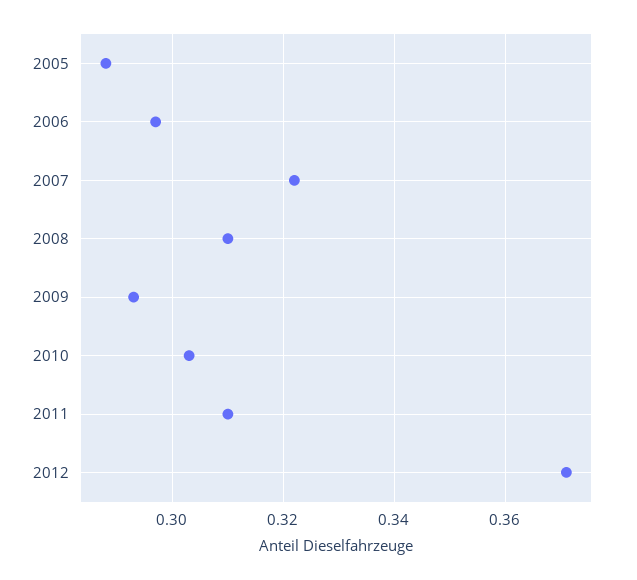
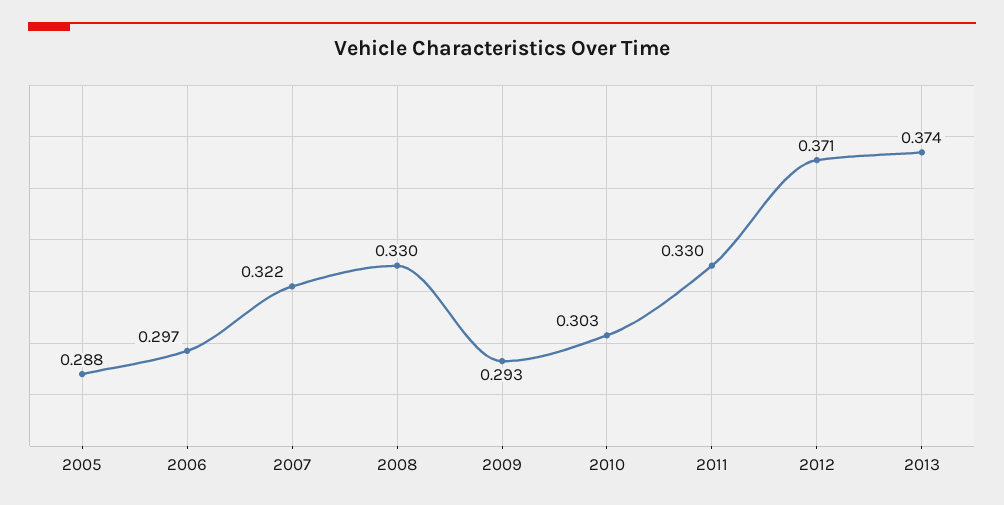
2008: 0.31 -> 0.33
2011: 0.31 -> 0.33
2013: none -> 0.374

